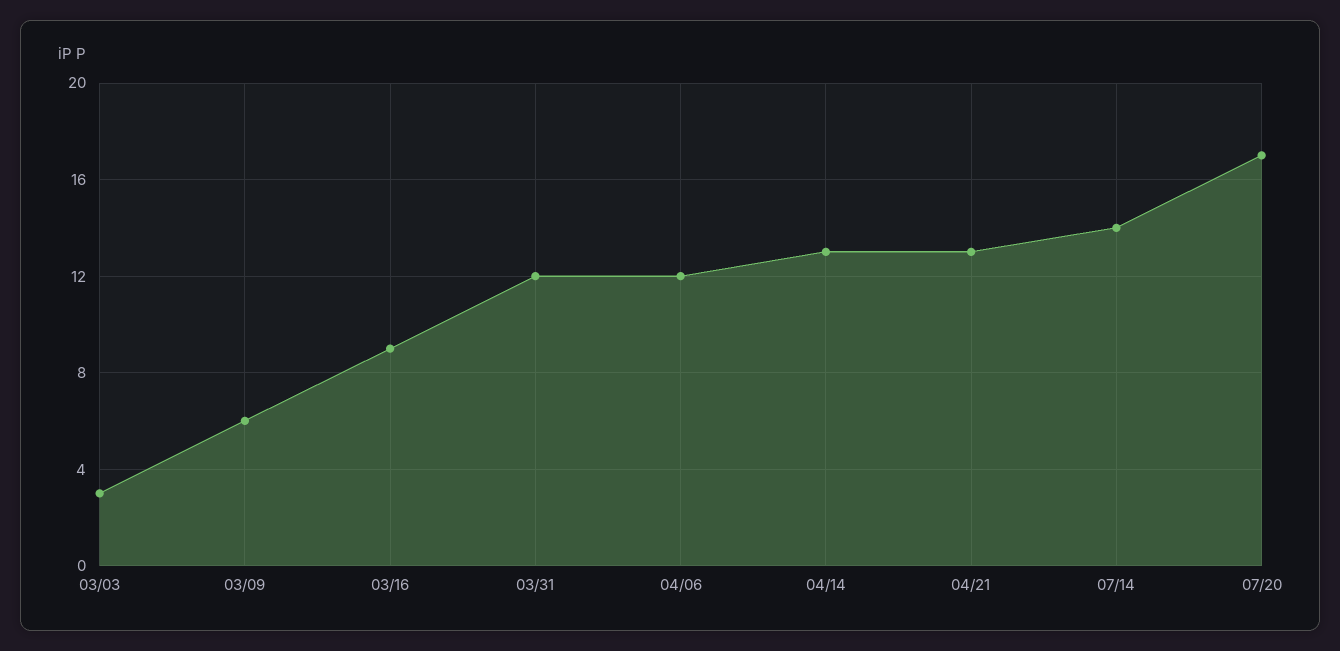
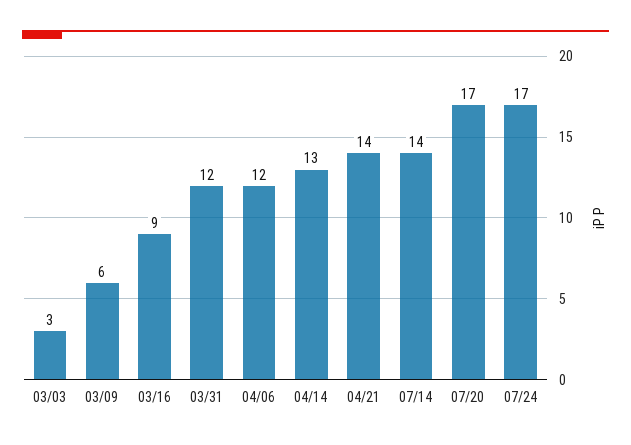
04/21: 13 -> 14
07/24: none -> 17

